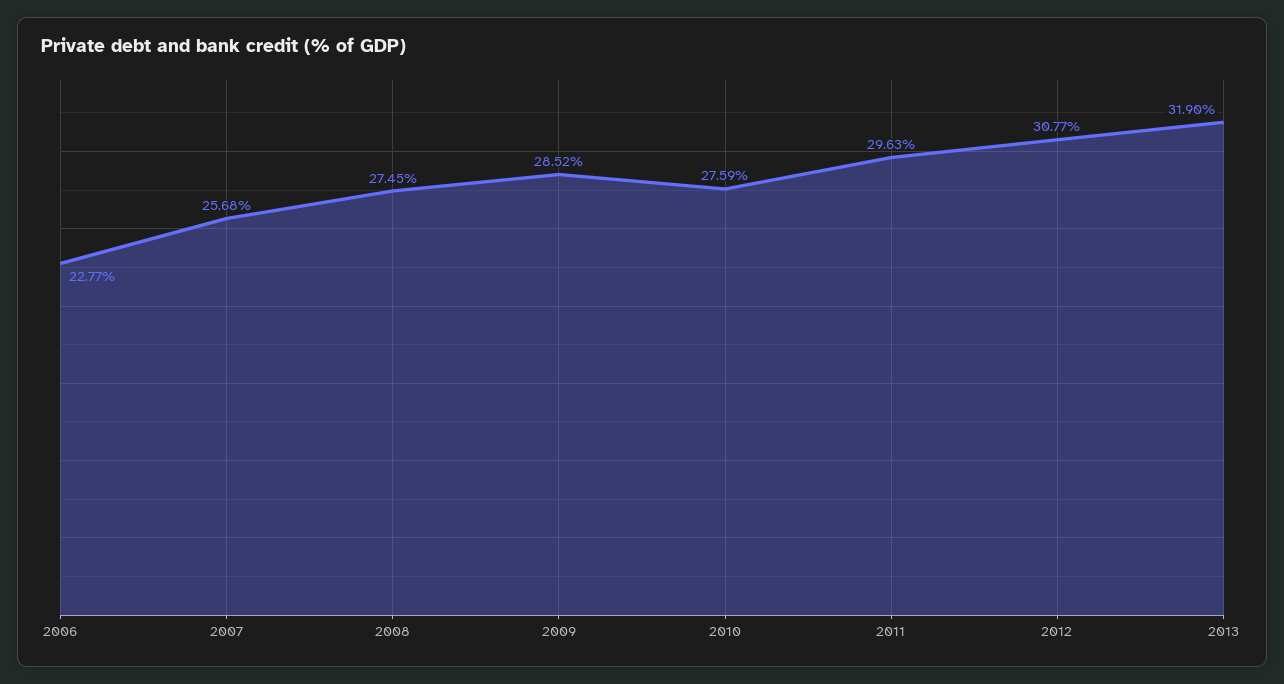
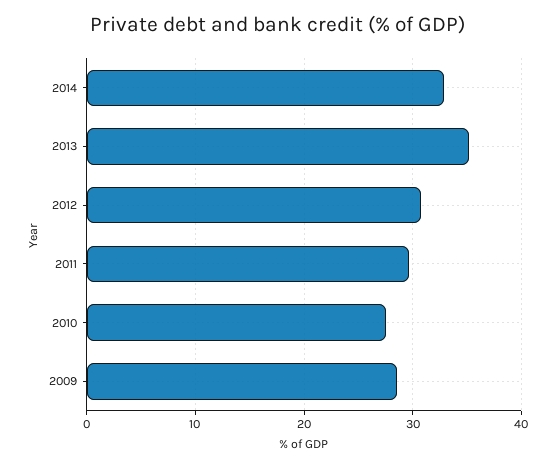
2006: 22.77 -> none
2007: 25.68 -> none
2008: 27.45 -> none
2013: 31.9 -> 35
2014: none -> 33

